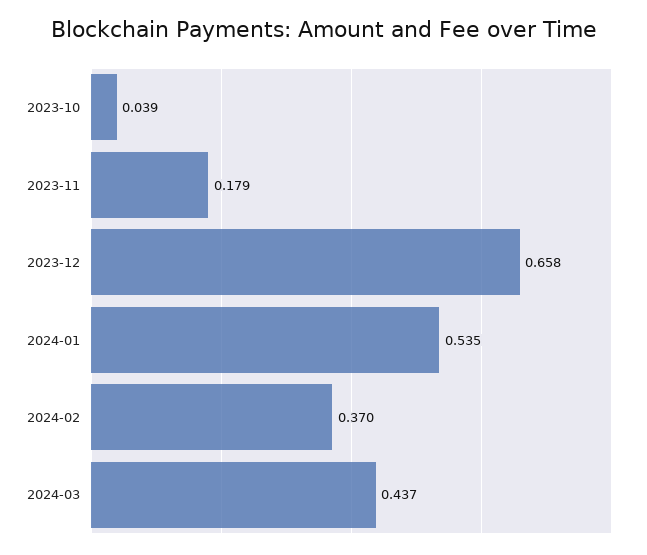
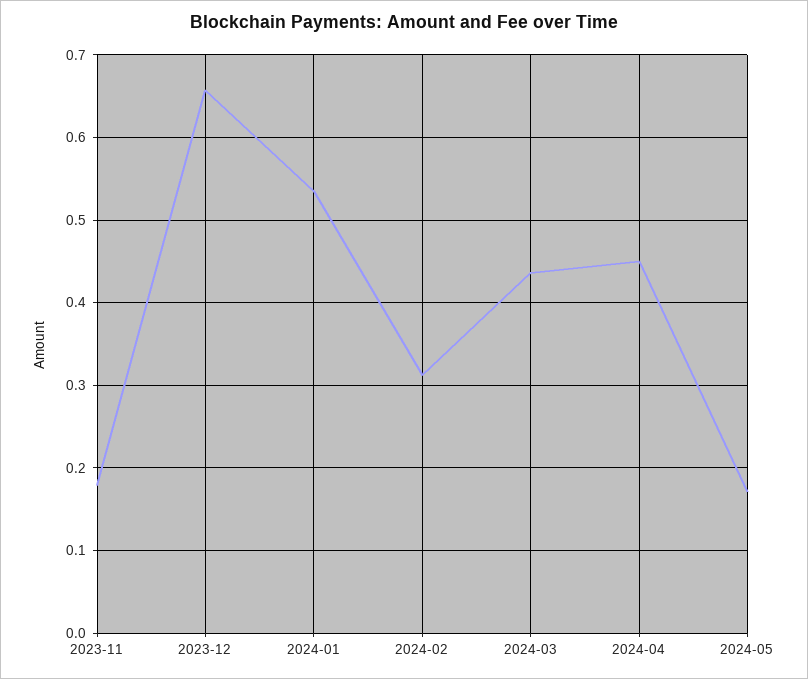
2023-10: 0.039 -> none
2024-02: 0.37 -> 0.31
2024-04: none -> 0.45
2024-05: none -> 0.17

